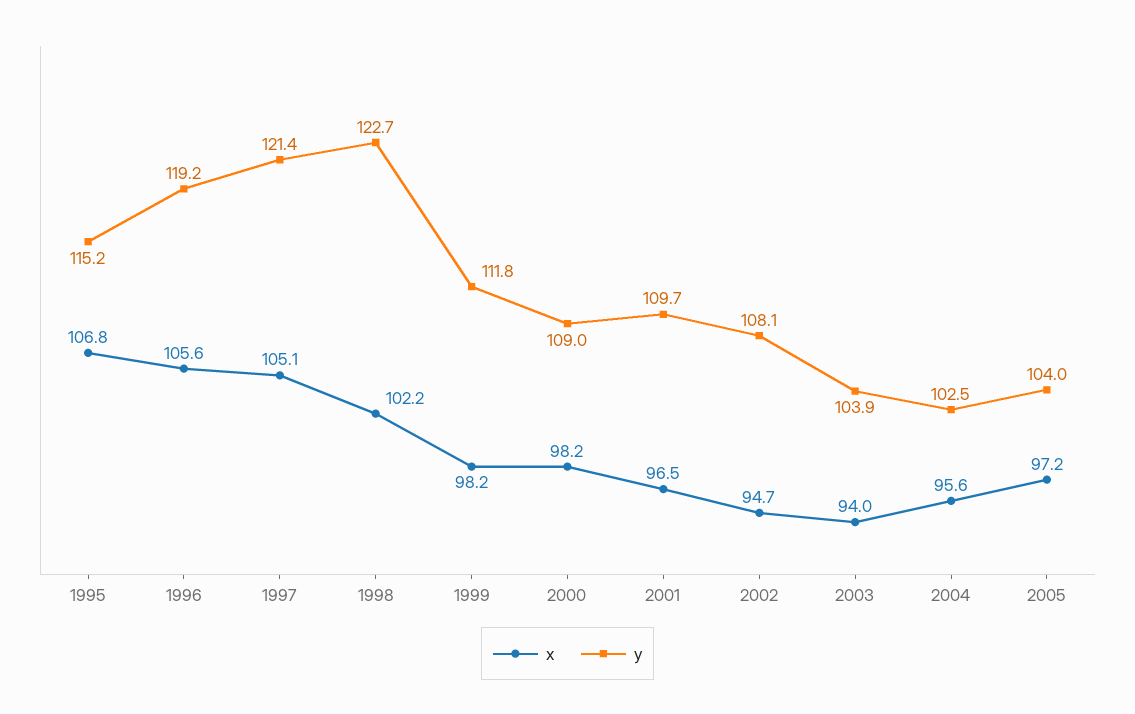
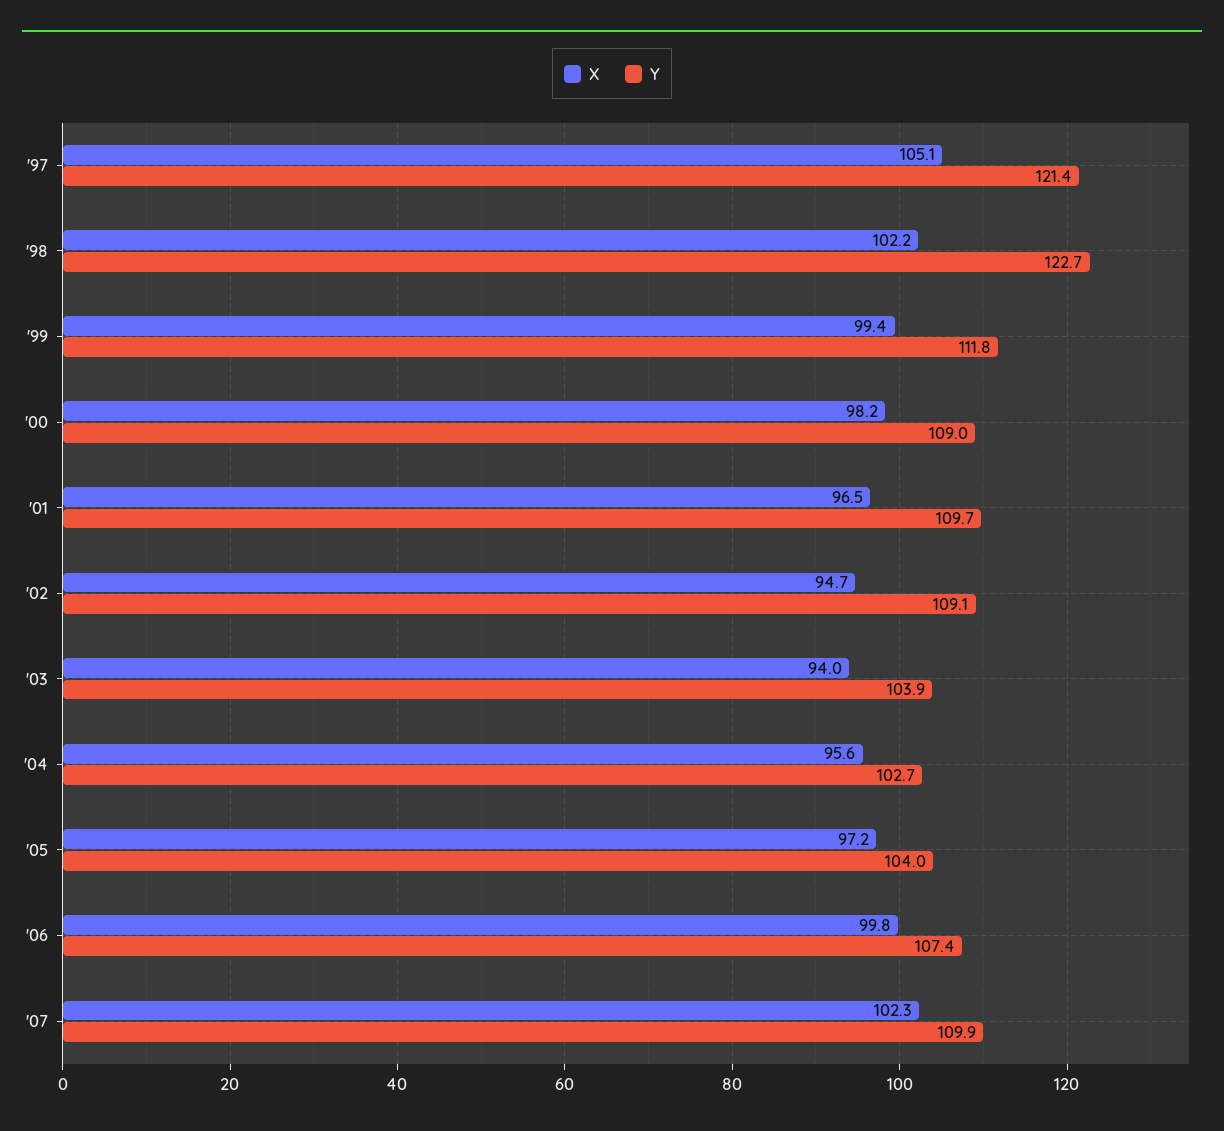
x, 1995: 106.8 -> none
y, 1995: 115.2 -> none
x, 1996: 105.6 -> none
y, 1996: 119.2 -> none
x, 1999: 98.2 -> 99.4
y, 2002: 108.1 -> 109.1
y, 2004: 102.5 -> 102.7
x, '06: none -> 99.8
y, '06: none -> 107.4
x, '07: none -> 102.3
y, '07: none -> 109.9

